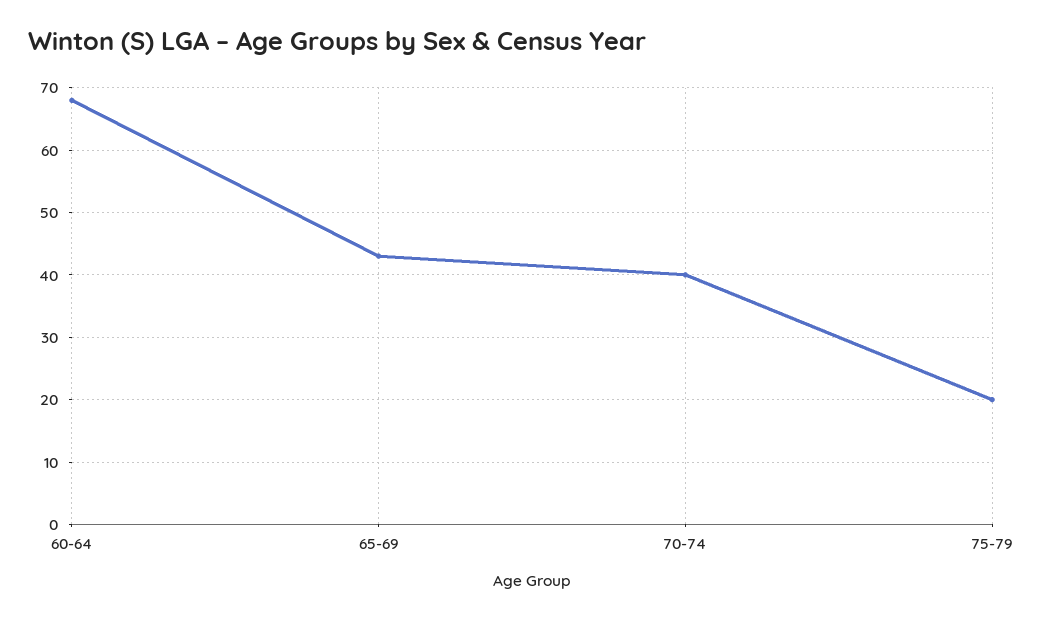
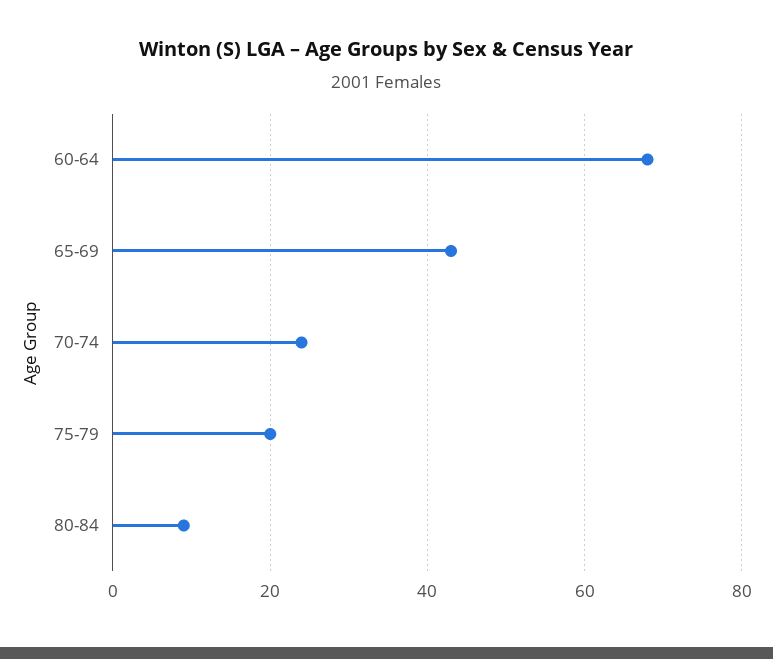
70-74: 40 -> 25
80-84: none -> 10

